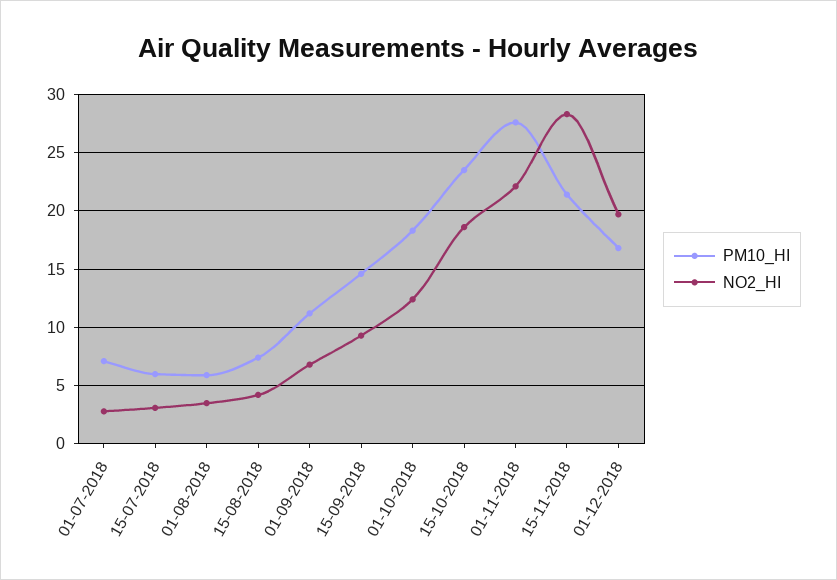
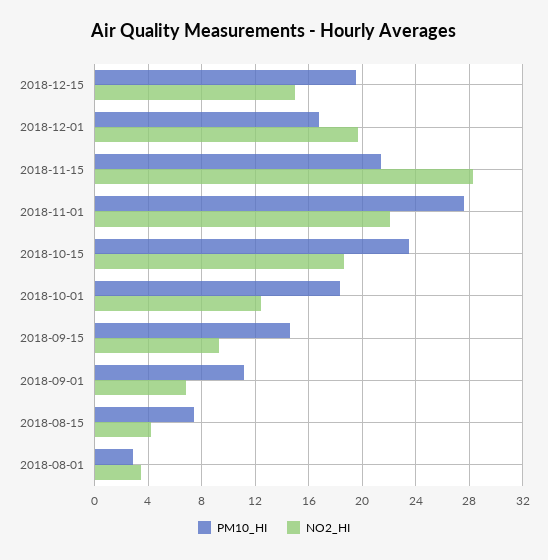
PM10_HI, 01-07-2018: 7 -> none
NO2_HI, 01-07-2018: 3 -> none
PM10_HI, 15-07-2018: 6 -> none
NO2_HI, 15-07-2018: 3 -> none
PM10_HI, 01-08-2018: 6 -> 3
PM10_HI, 2018-12-15: none -> 19.5
NO2_HI, 2018-12-15: none -> 15

